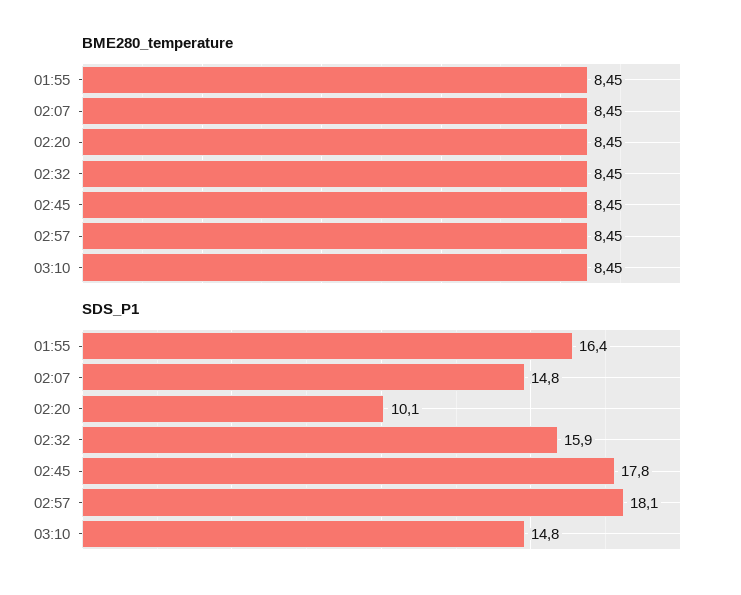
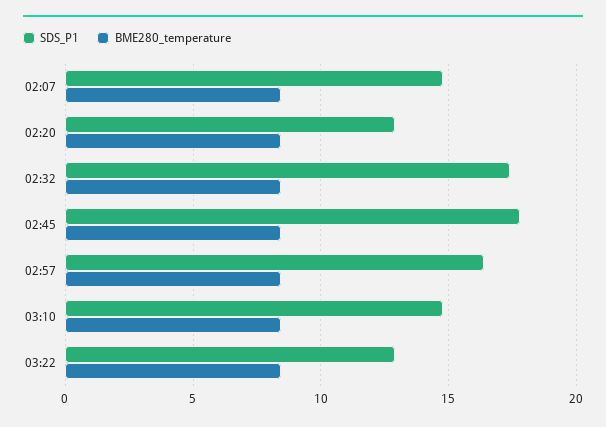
BME280_temperature, 01:55: 8.45 -> none
SDS_P1, 01:55: 16.4 -> none
SDS_P1, 02:20: 10.1 -> 13
SDS_P1, 02:32: 15.9 -> 17.5
SDS_P1, 02:57: 18.1 -> 16.5
SDS_P1, 03:22: none -> 13
BME280_temperature, 03:22: none -> 8.5

